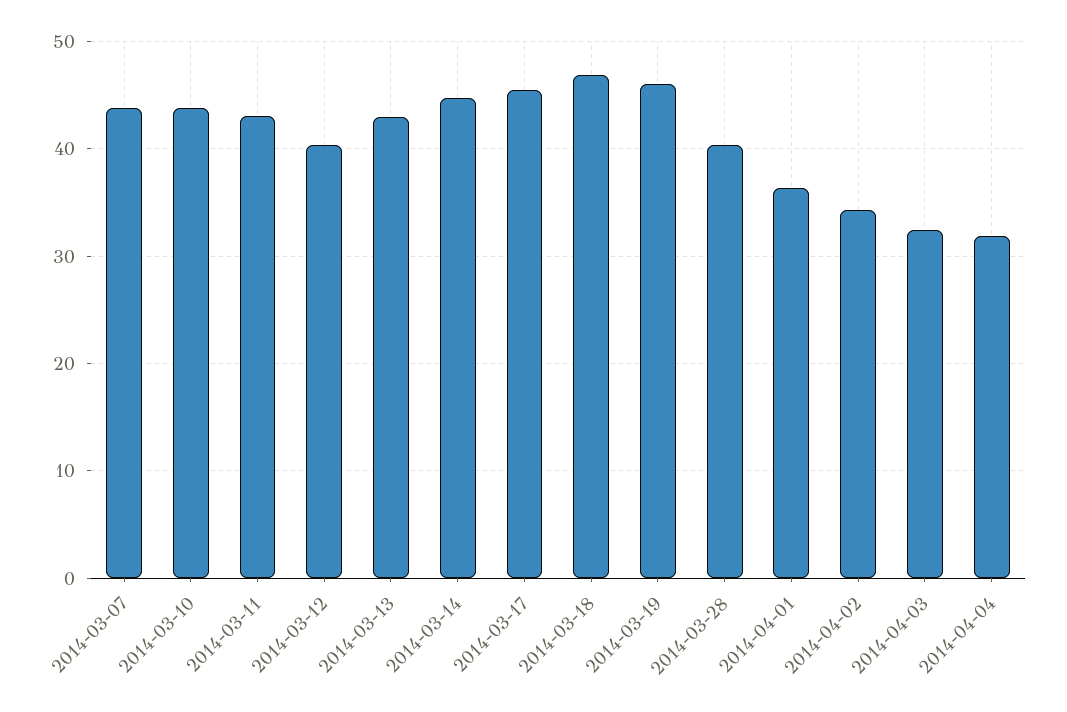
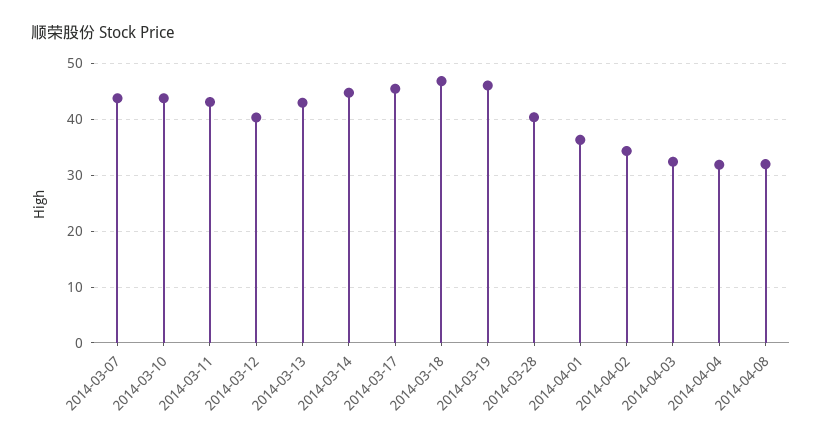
2014-04-08: none -> 32

